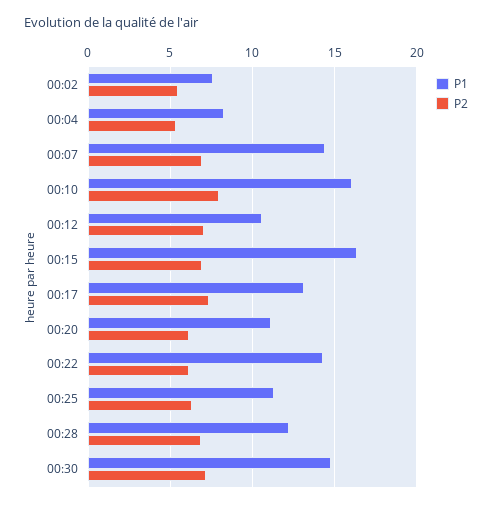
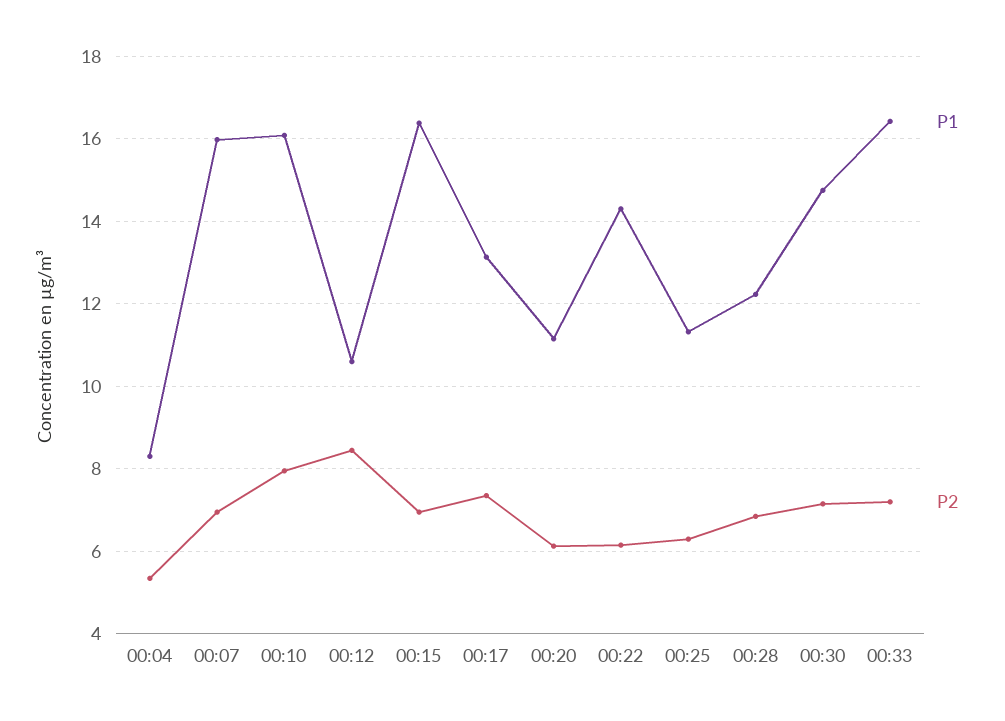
P1, 00:02: 7.5 -> none
P2, 00:02: 5.5 -> none
P1, 00:07: 14.5 -> 16
P2, 00:12: 7 -> 8.4
P1, 00:33: none -> 16.4
P2, 00:33: none -> 7.2

